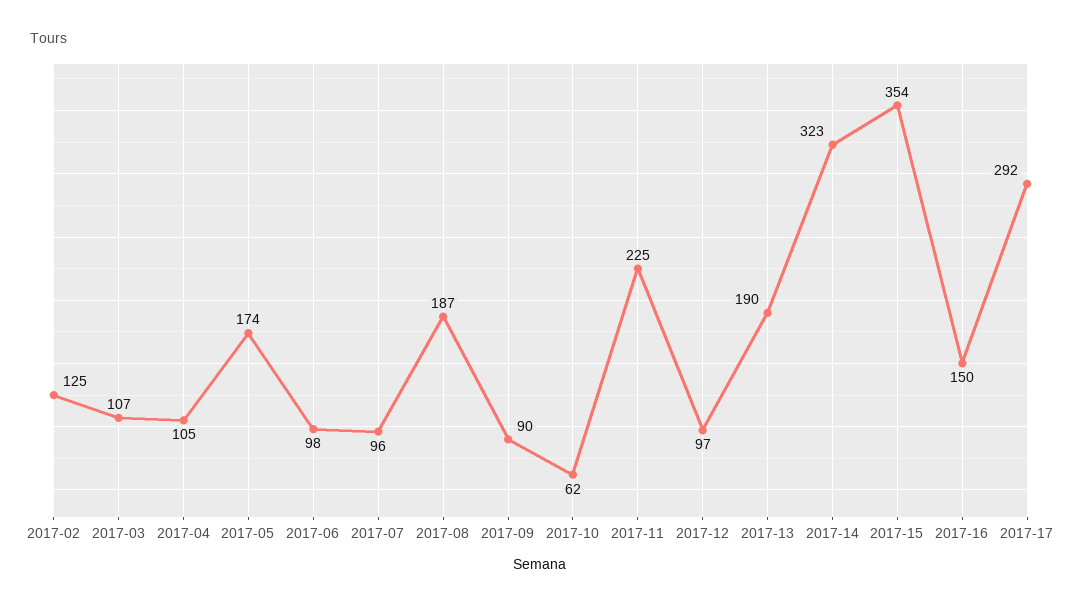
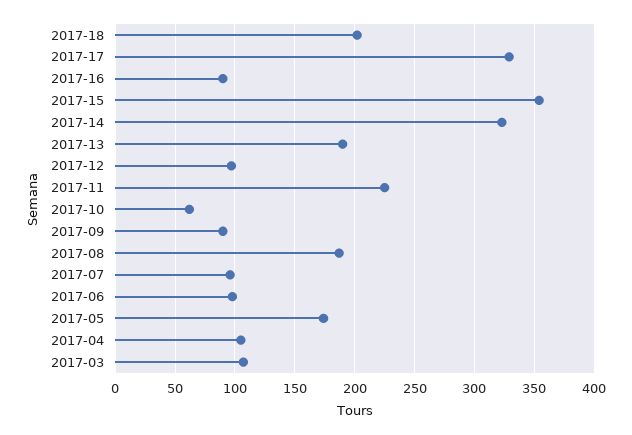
2017-02: 125 -> none
2017-16: 150 -> 90
2017-17: 292 -> 330
2017-18: none -> 200

